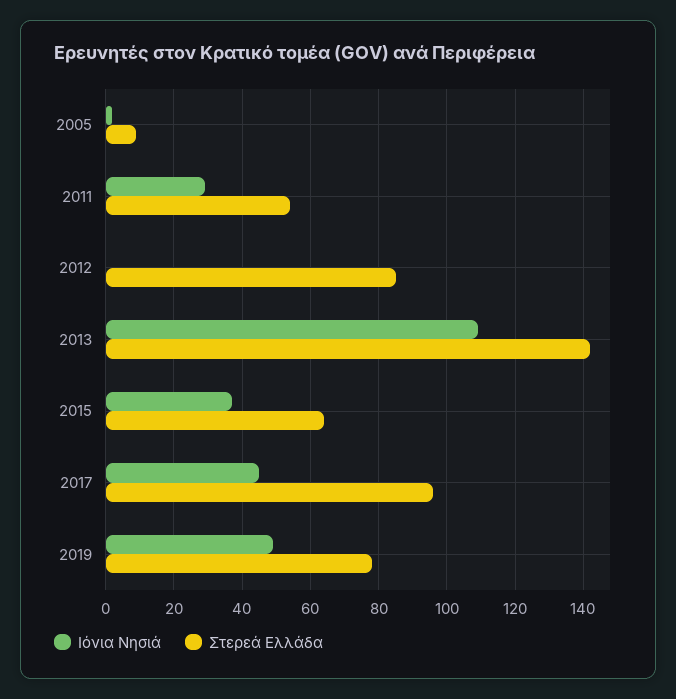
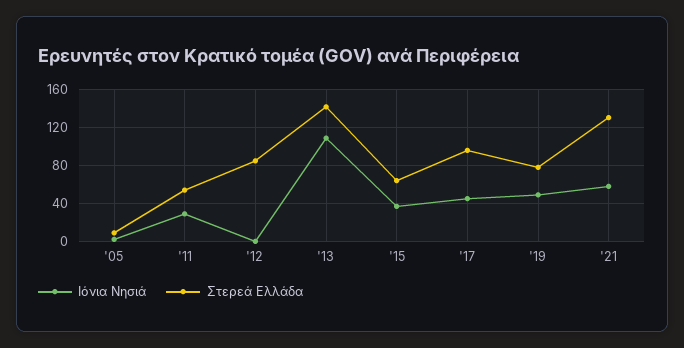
Ιόνια Νησιά, '21: none -> 60
Στερεά Ελλάδα, '21: none -> 130

